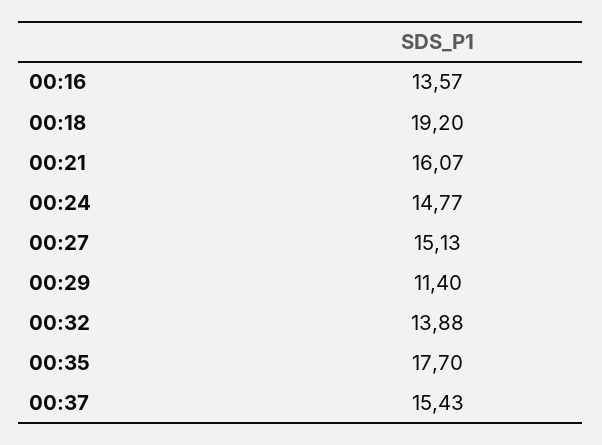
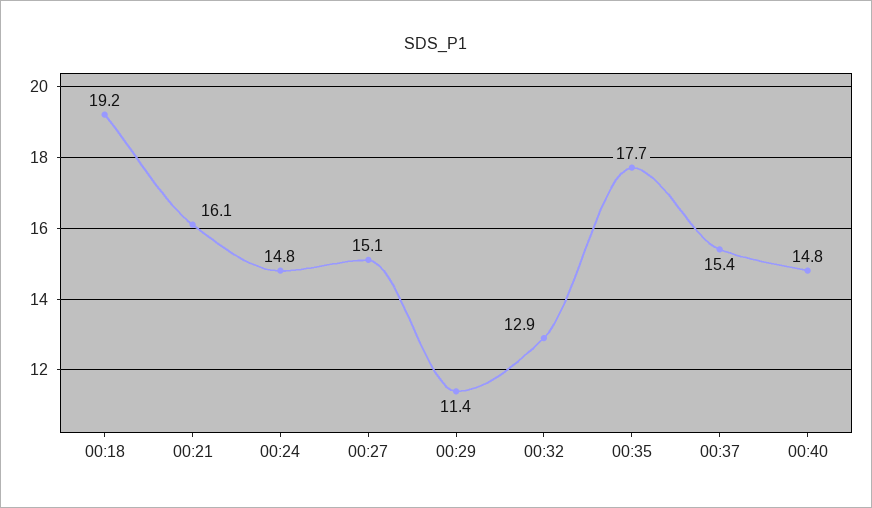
00:16: 13.57 -> none
00:32: 13.88 -> 12.9
00:40: none -> 14.8

